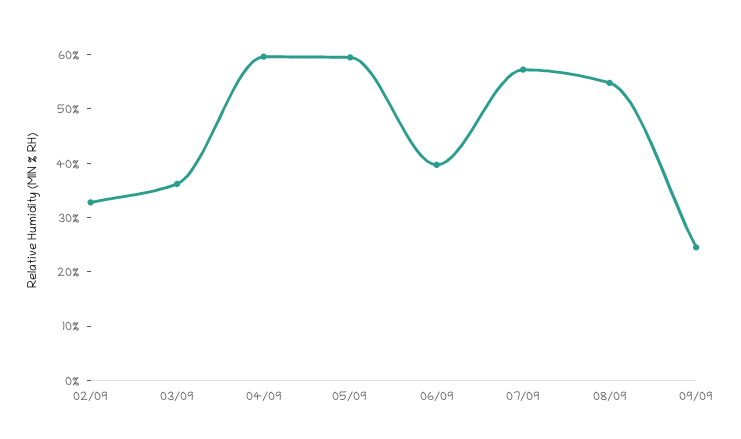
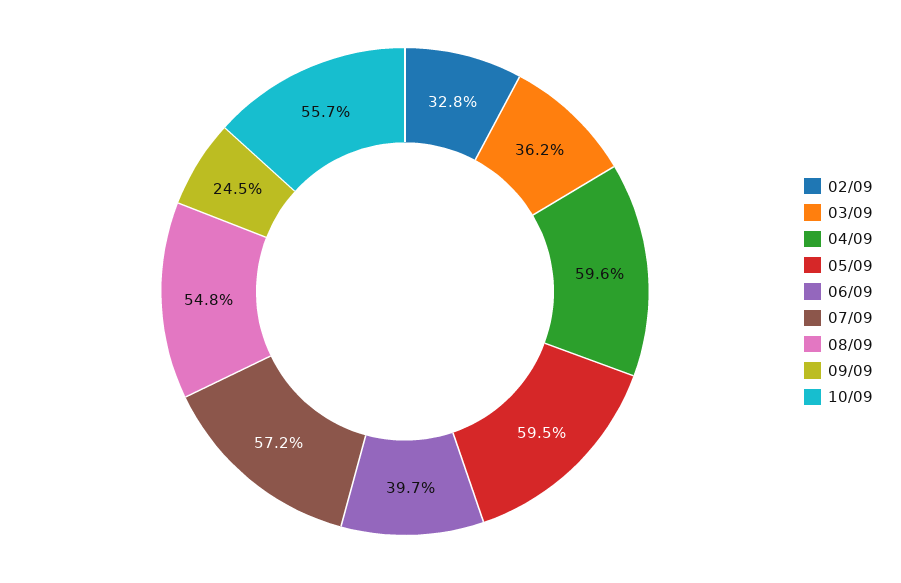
10/09: none -> 55.7

